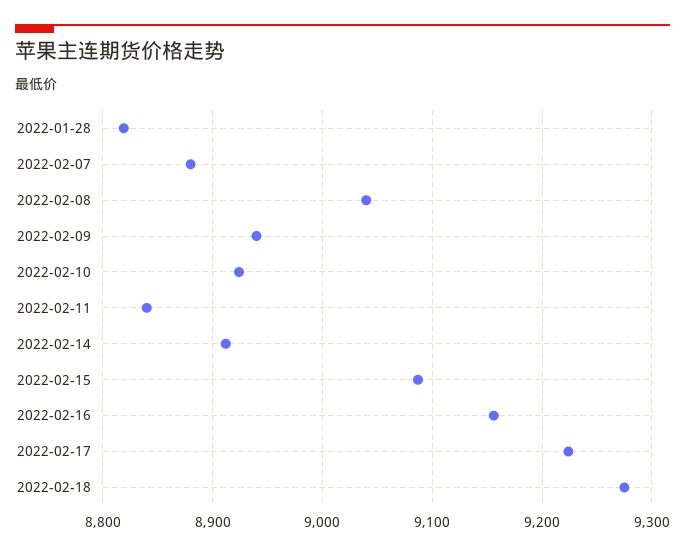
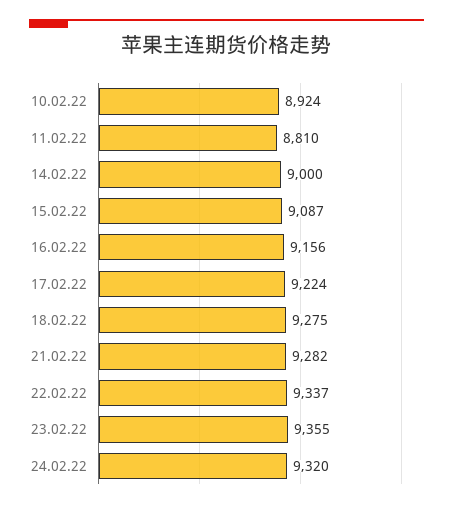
2022-01-28: 8820 -> none
2022-02-07: 8880 -> none
2022-02-08: 9040 -> none
2022-02-09: 8940 -> none
2022-02-11: 8840 -> 8810
2022-02-14: 8910 -> 9000
21.02.22: none -> 9282
22.02.22: none -> 9337
23.02.22: none -> 9355
24.02.22: none -> 9320

